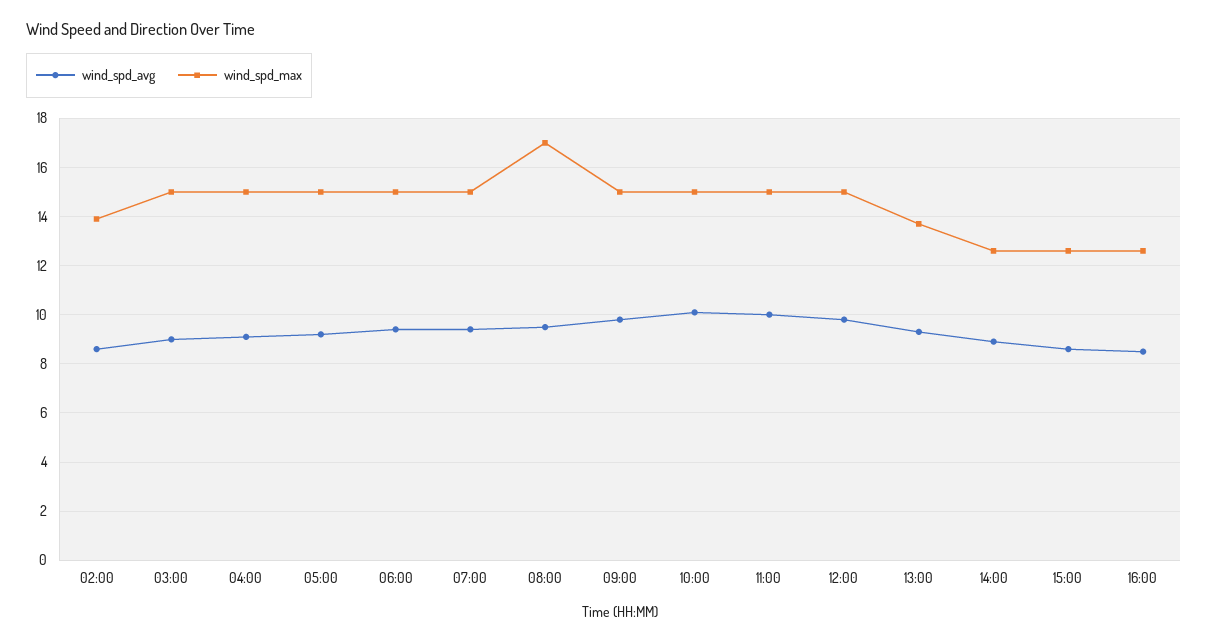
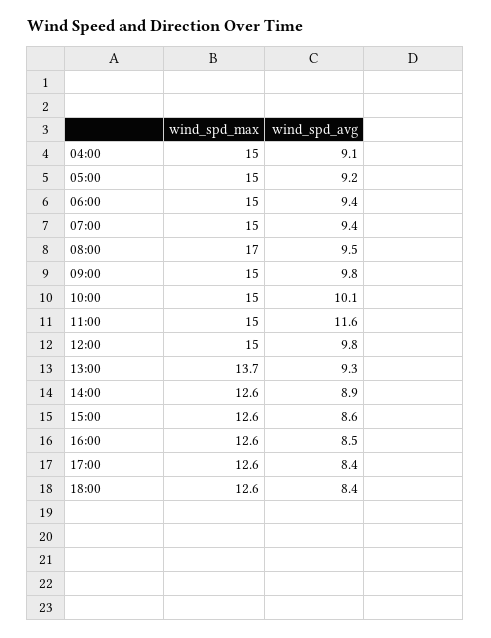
wind_spd_avg, 02:00: 8.5 -> none
wind_spd_max, 02:00: 14 -> none
wind_spd_avg, 03:00: 9 -> none
wind_spd_max, 03:00: 15 -> none
wind_spd_avg, 11:00: 10 -> 11.6
wind_spd_max, 17:00: none -> 12.6
wind_spd_avg, 17:00: none -> 8.4
wind_spd_max, 18:00: none -> 12.6
wind_spd_avg, 18:00: none -> 8.4

